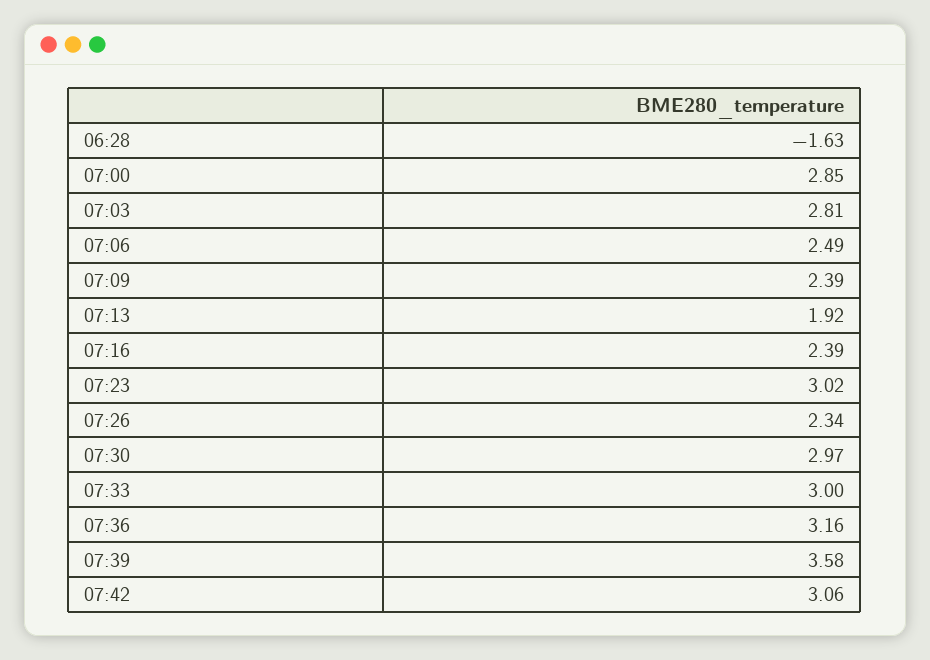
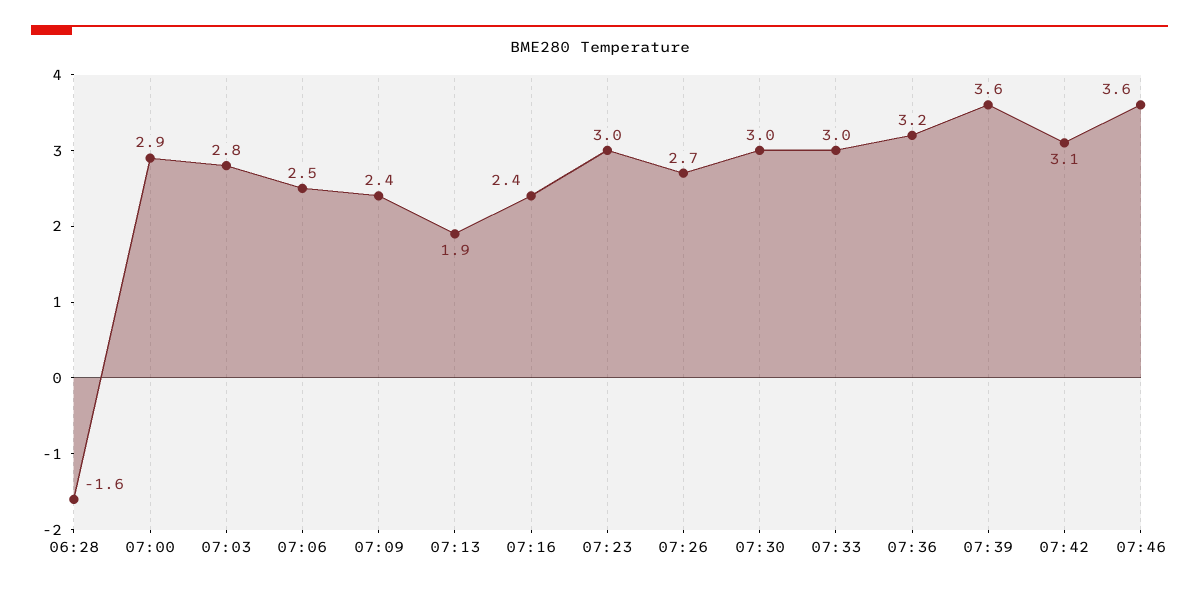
07:26: 2.34 -> 2.7
07:46: none -> 3.6

